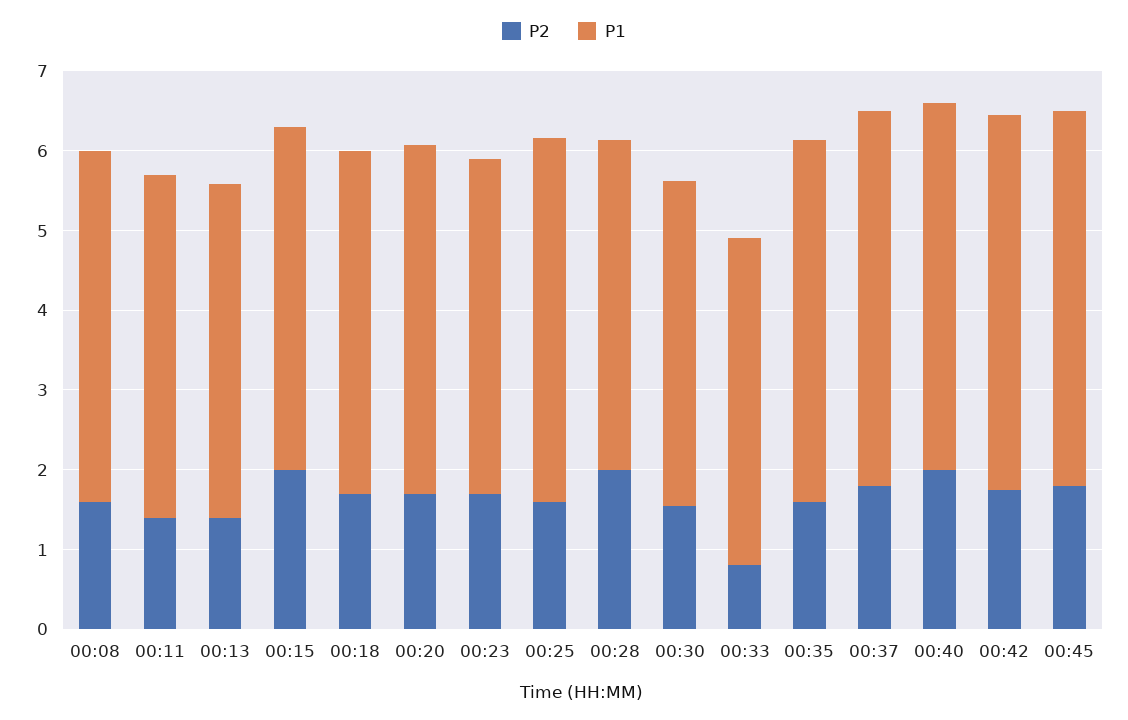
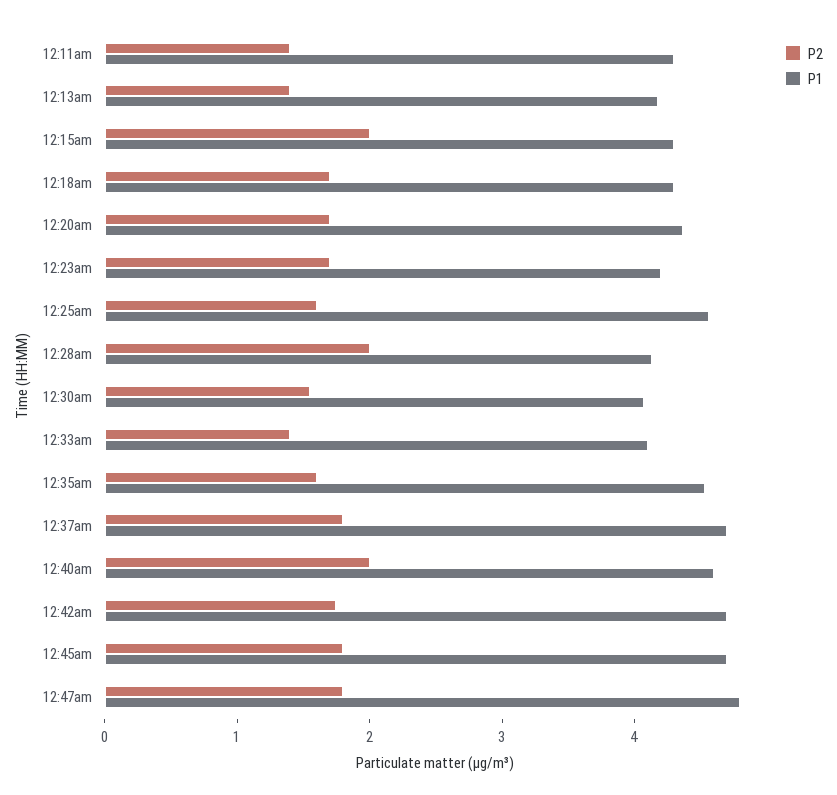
P2, 00:08: 1.6 -> none
P1, 00:08: 4.4 -> none
P2, 00:33: 0.8 -> 1.4
P2, 12:47am: none -> 1.8
P1, 12:47am: none -> 4.8

